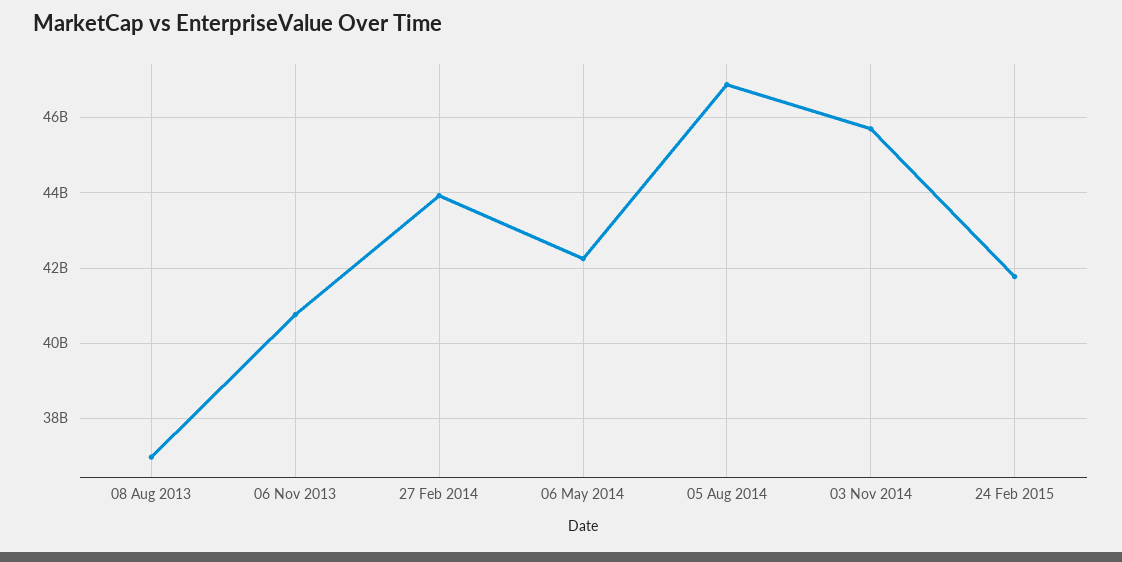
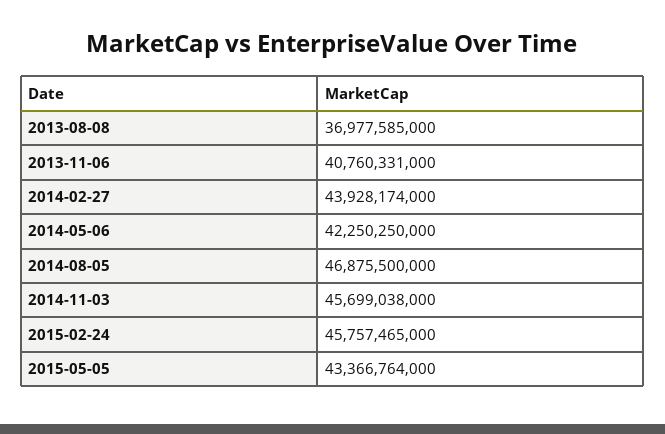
24 Feb 2015: 41800000000 -> 45757465000
2015-05-05: none -> 43366764000

